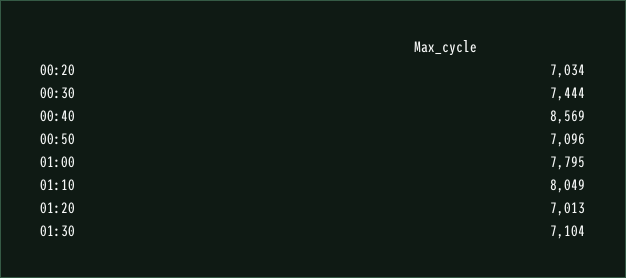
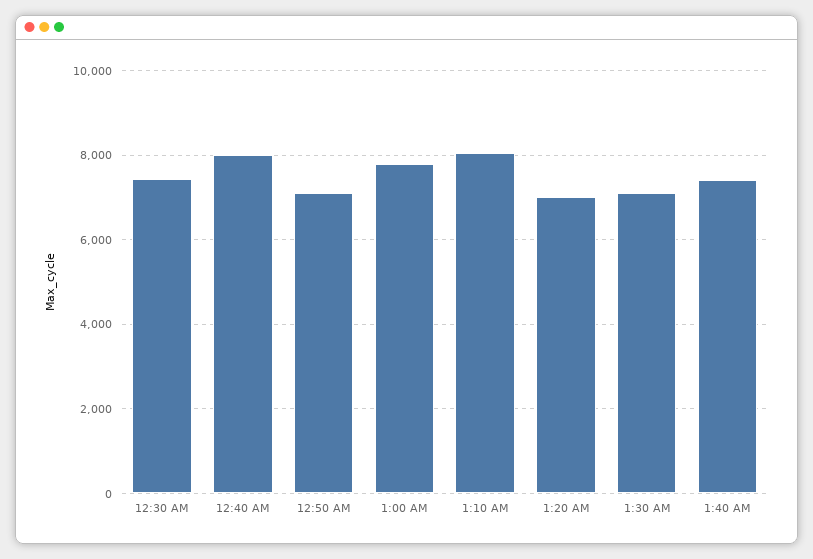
00:20: 7034 -> none
00:40: 8569 -> 8000
1:40 AM: none -> 7400

